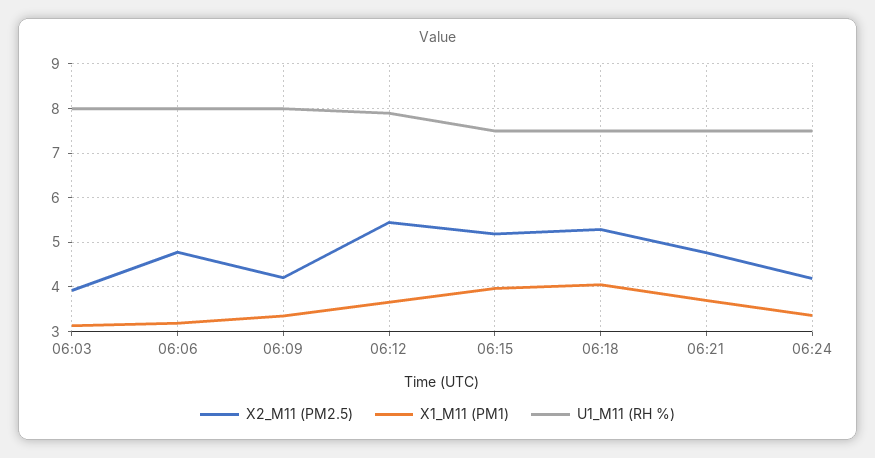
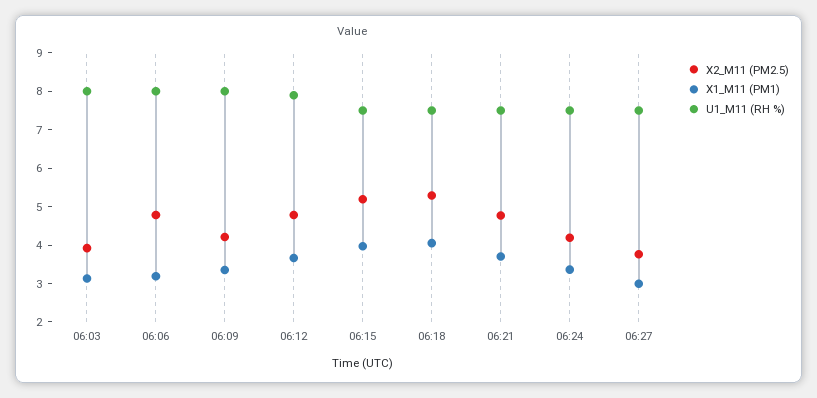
X2_M11 (PM2.5), 06:12: 5.4 -> 4.75
X2_M11 (PM2.5), 06:27: none -> 3.75
X1_M11 (PM1), 06:27: none -> 3
U1_M11 (RH %), 06:27: none -> 7.5

